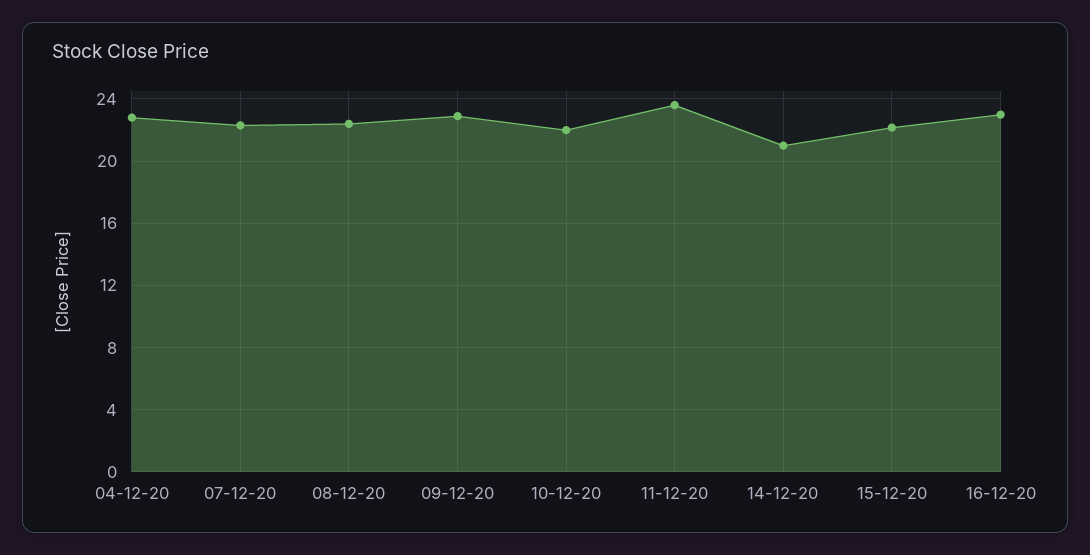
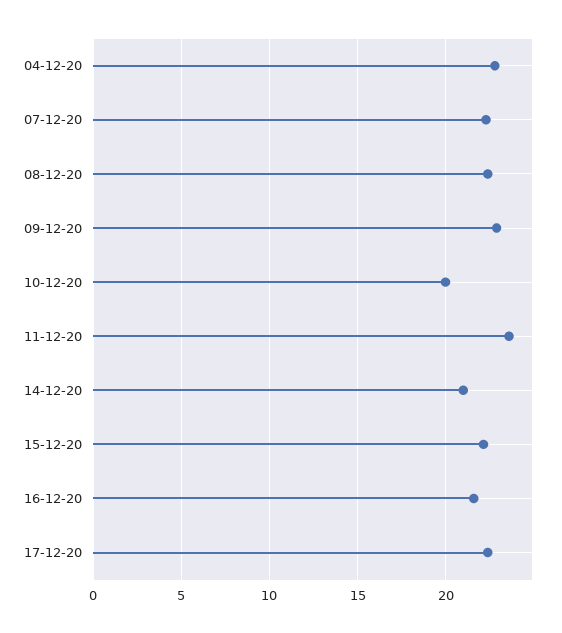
10-12-20: 22 -> 20
16-12-20: 23 -> 21.5
17-12-20: none -> 22.5

